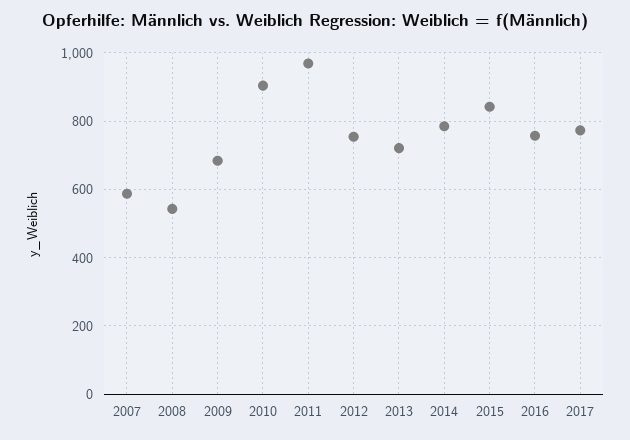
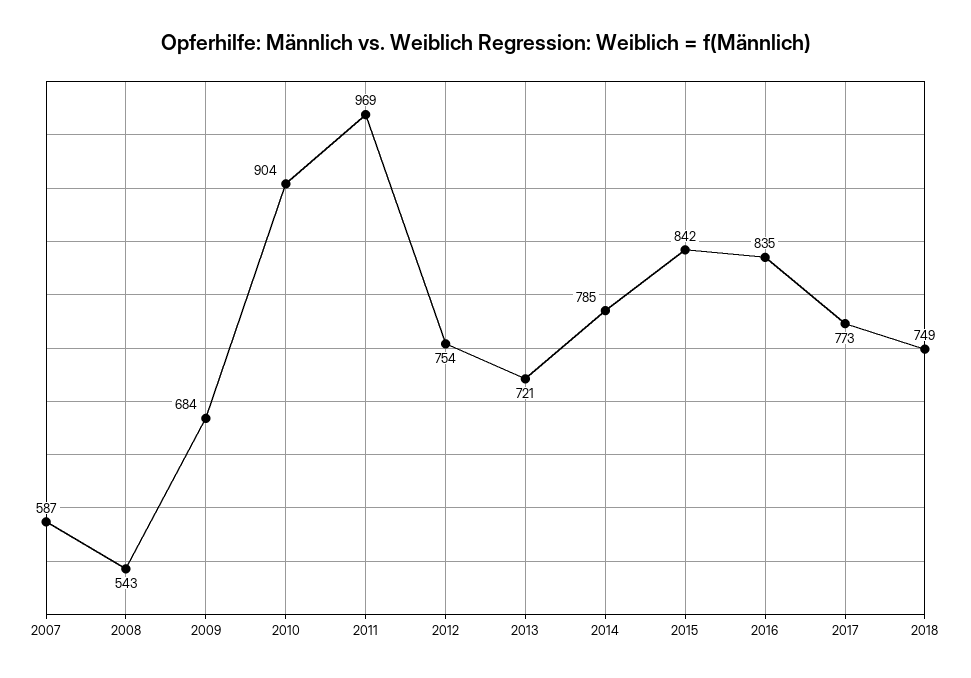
2016: 760 -> 835
2018: none -> 749

